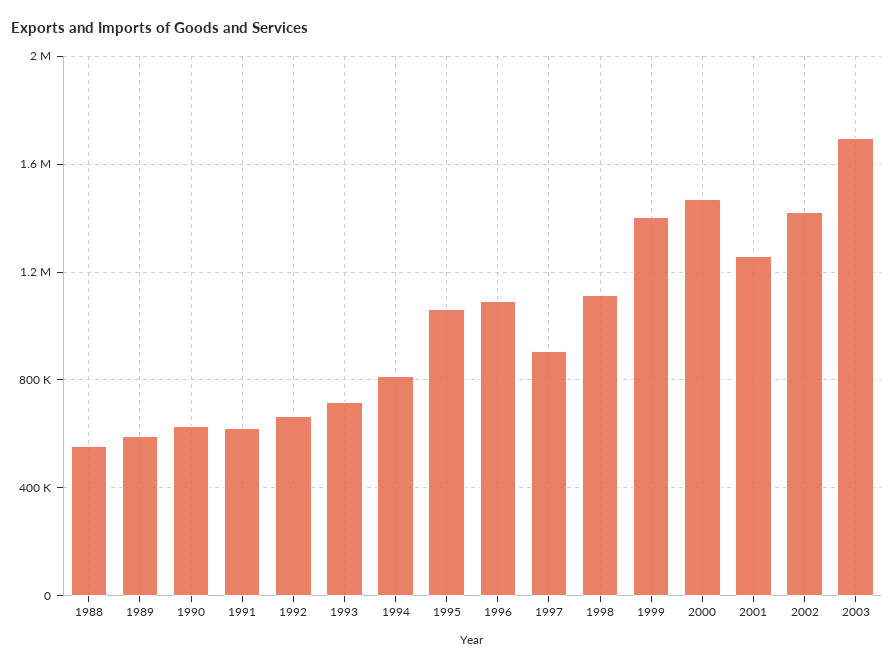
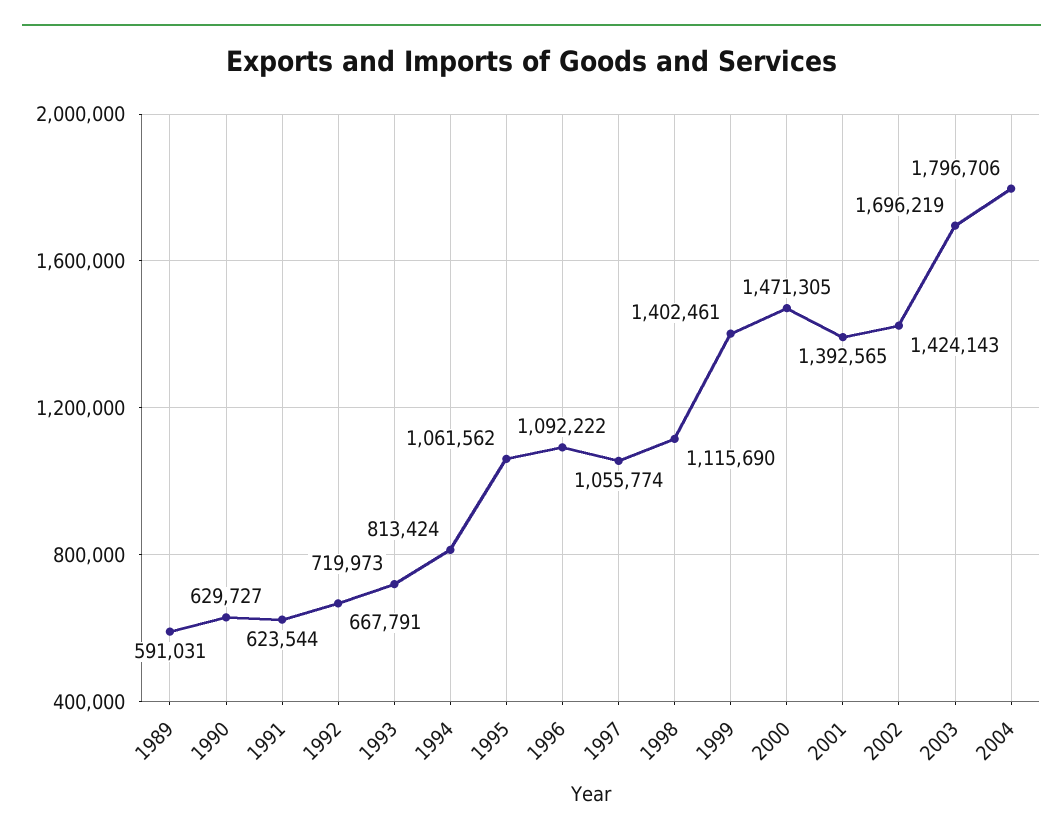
1988: 550000 -> none
1997: 900000 -> 1055774
2001: 1250000 -> 1392565
2004: none -> 1796706

